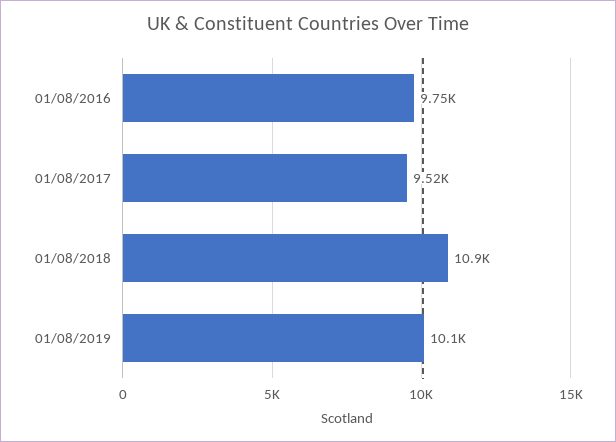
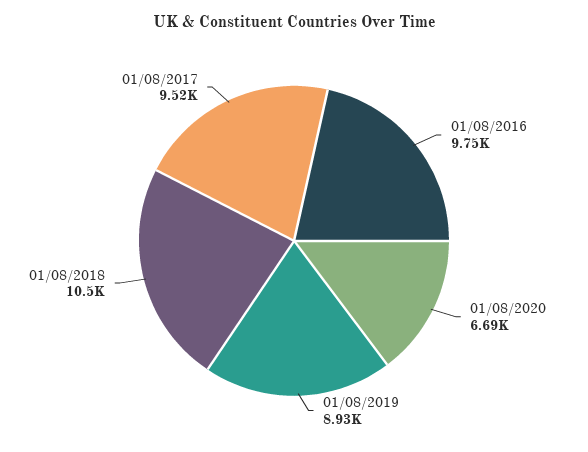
01/08/2018: 10900 -> 10500
01/08/2019: 10100 -> 8930
01/08/2020: none -> 6690

